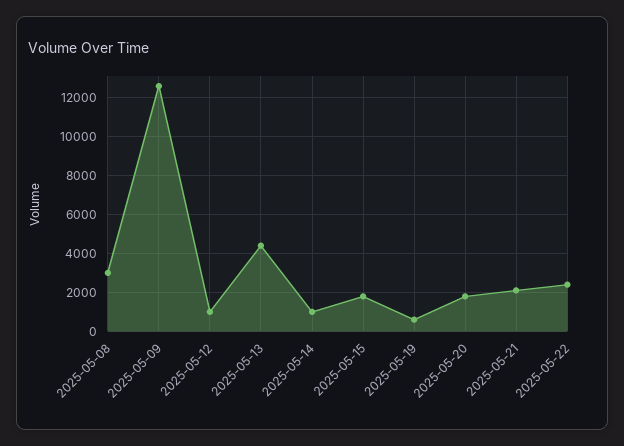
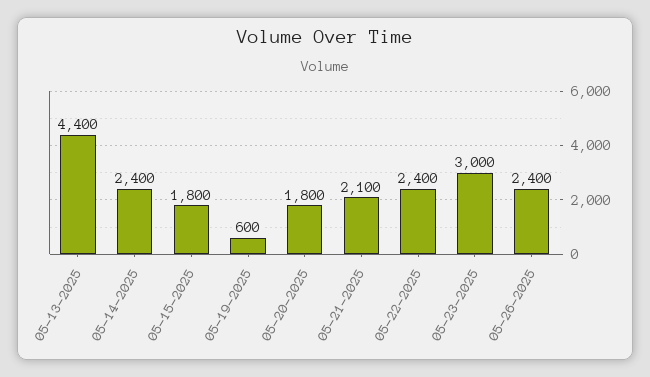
2025-05-08: 3000 -> none
2025-05-09: 12500 -> none
2025-05-12: 1000 -> none
2025-05-14: 1000 -> 2400
05-23-2025: none -> 3000
05-26-2025: none -> 2400

